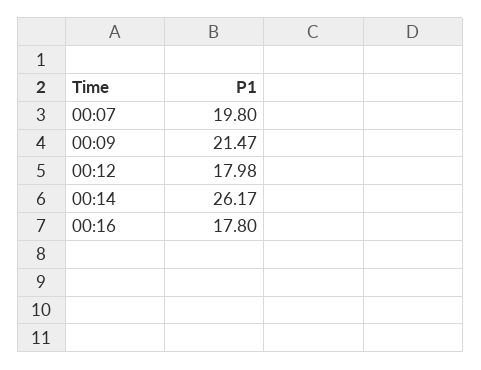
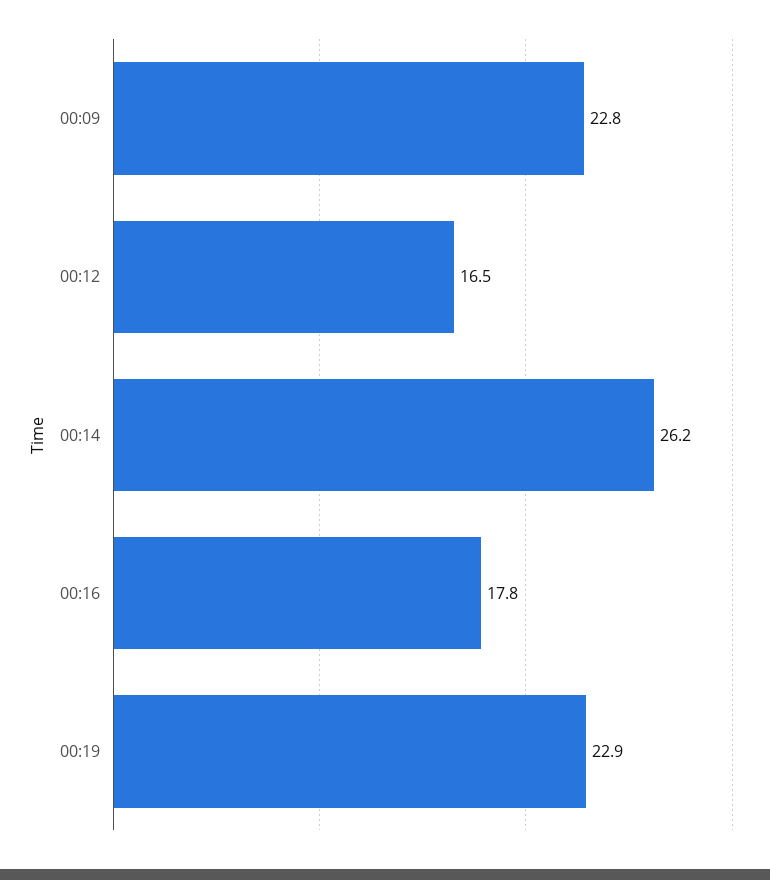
00:07: 19.8 -> none
00:09: 21.47 -> 22.8
00:12: 17.98 -> 16.5
00:19: none -> 22.9

